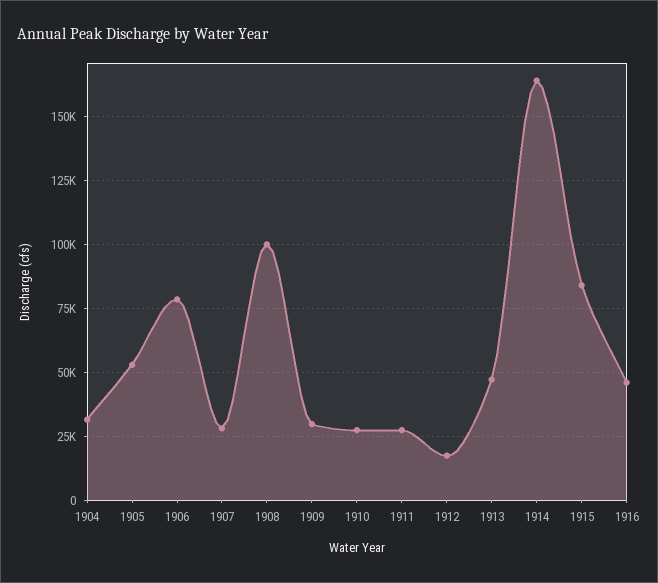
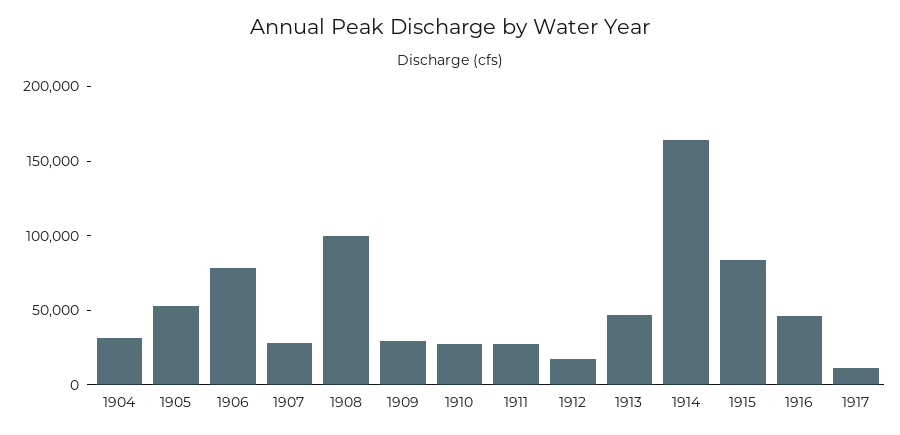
1917: none -> 10000

